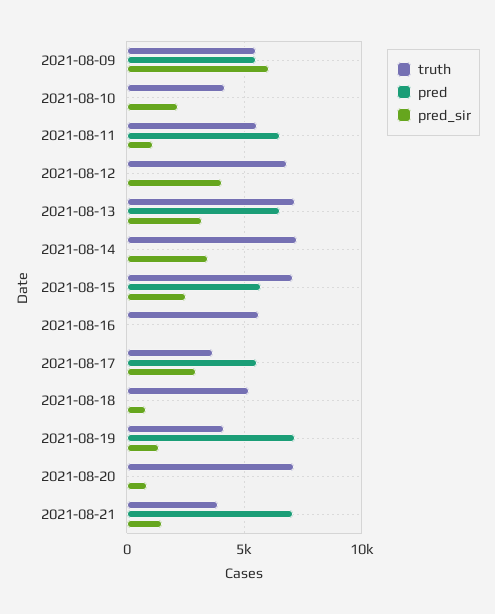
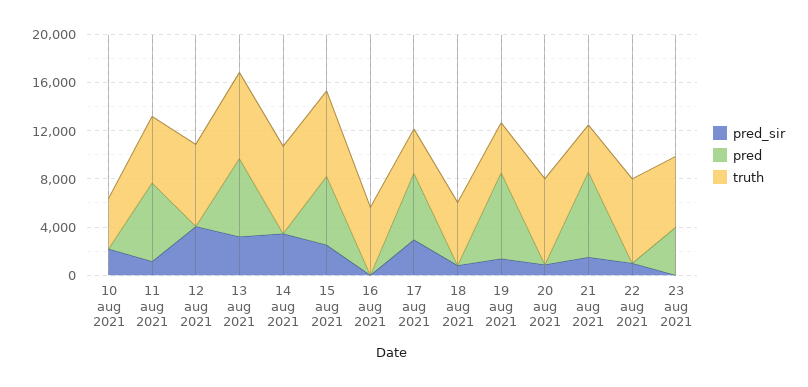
truth, 2021-08-09: 5500 -> none
pred, 2021-08-09: 5500 -> none
pred_sir, 2021-08-09: 6000 -> none
pred_sir, 22 aug 2021: none -> 1000
pred, 22 aug 2021: none -> 0
truth, 22 aug 2021: none -> 7000
pred_sir, 23 aug 2021: none -> 0
pred, 23 aug 2021: none -> 4000
truth, 23 aug 2021: none -> 6000

